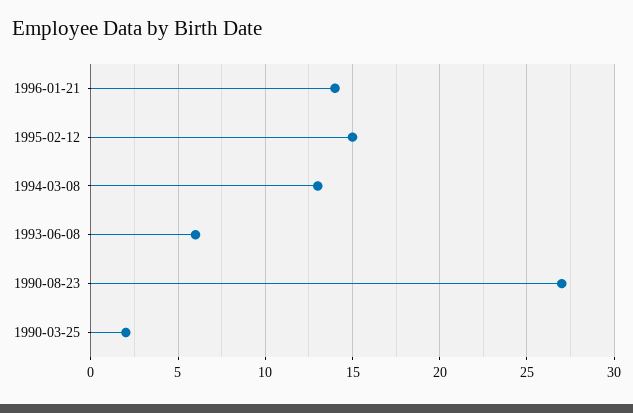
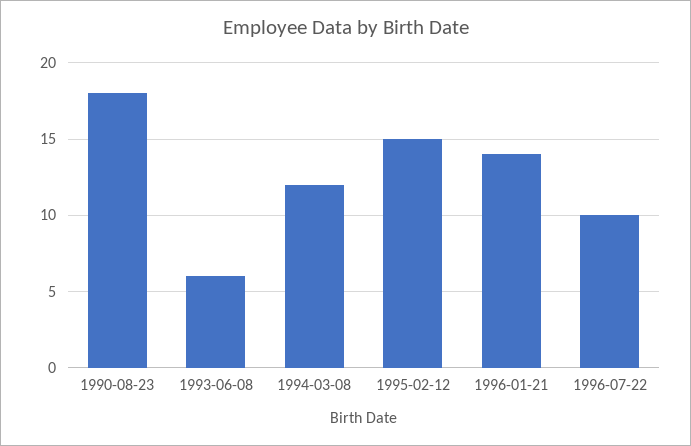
1994-03-08: 13 -> 12
1990-08-23: 27 -> 18
1990-03-25: 2 -> none
1996-07-22: none -> 10

